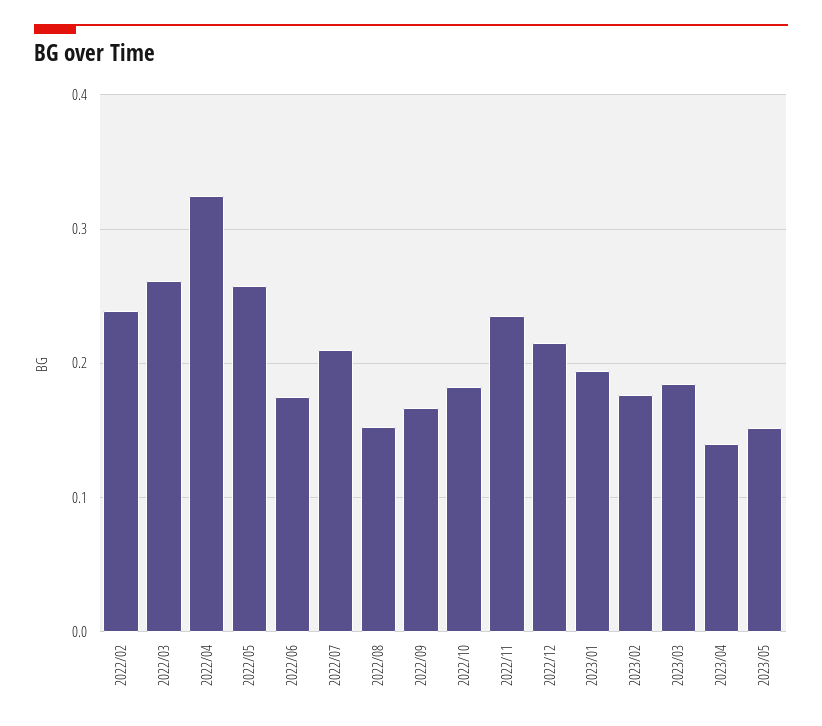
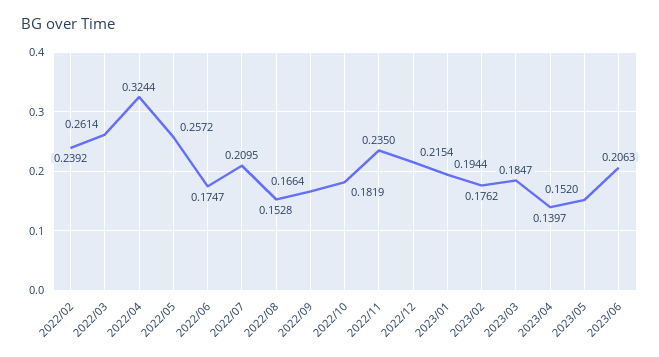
2023/06: none -> 0.2063

